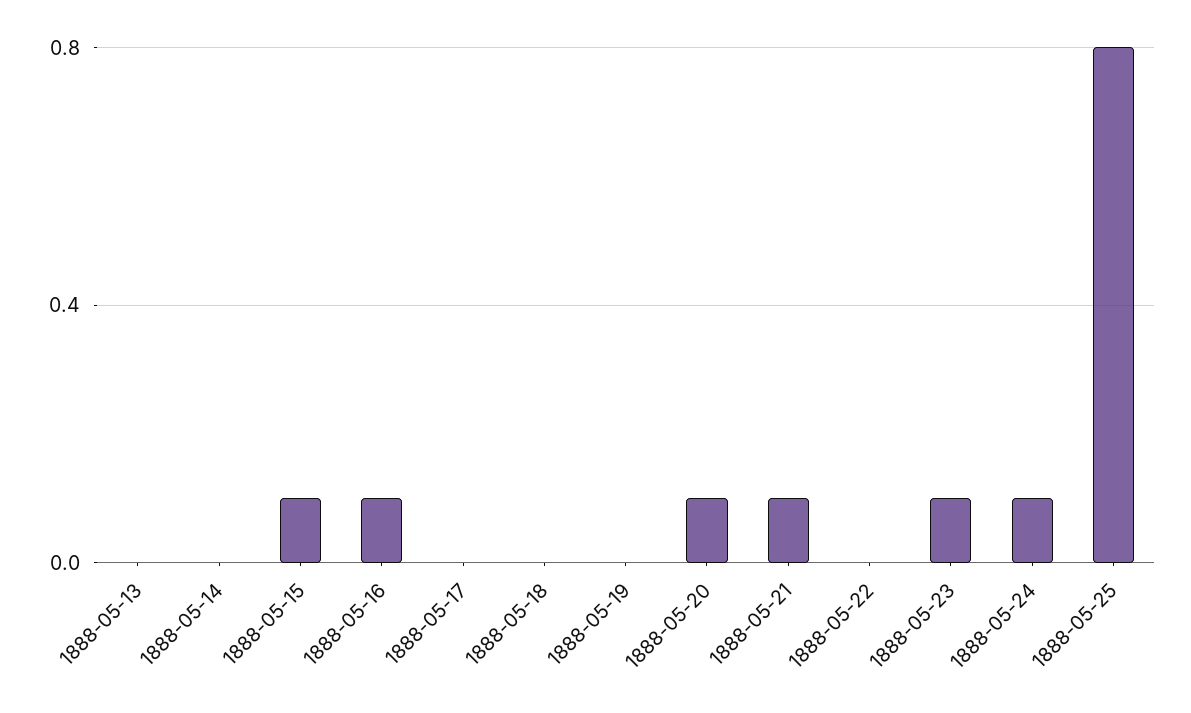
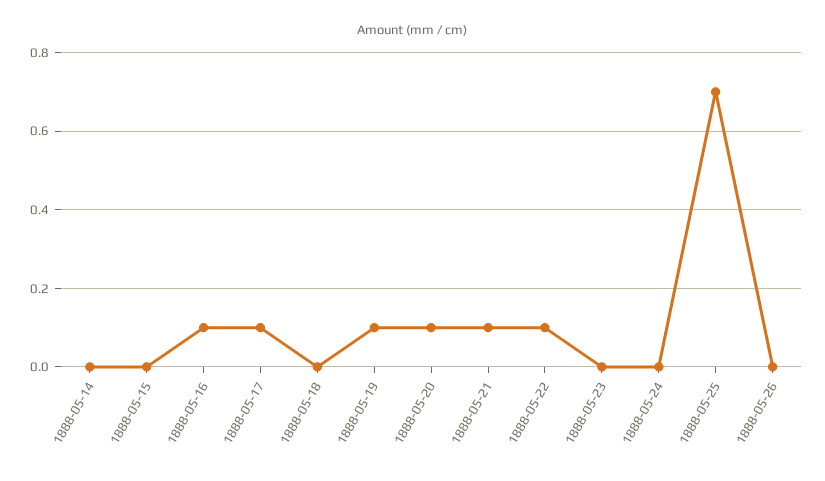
1888-05-13: 0 -> none
1888-05-15: 0.1 -> 0
1888-05-17: 0 -> 0.1
1888-05-19: 0 -> 0.1
1888-05-22: 0 -> 0.1
1888-05-23: 0.1 -> 0
1888-05-24: 0.1 -> 0
1888-05-25: 0.8 -> 0.7
1888-05-26: none -> 0

